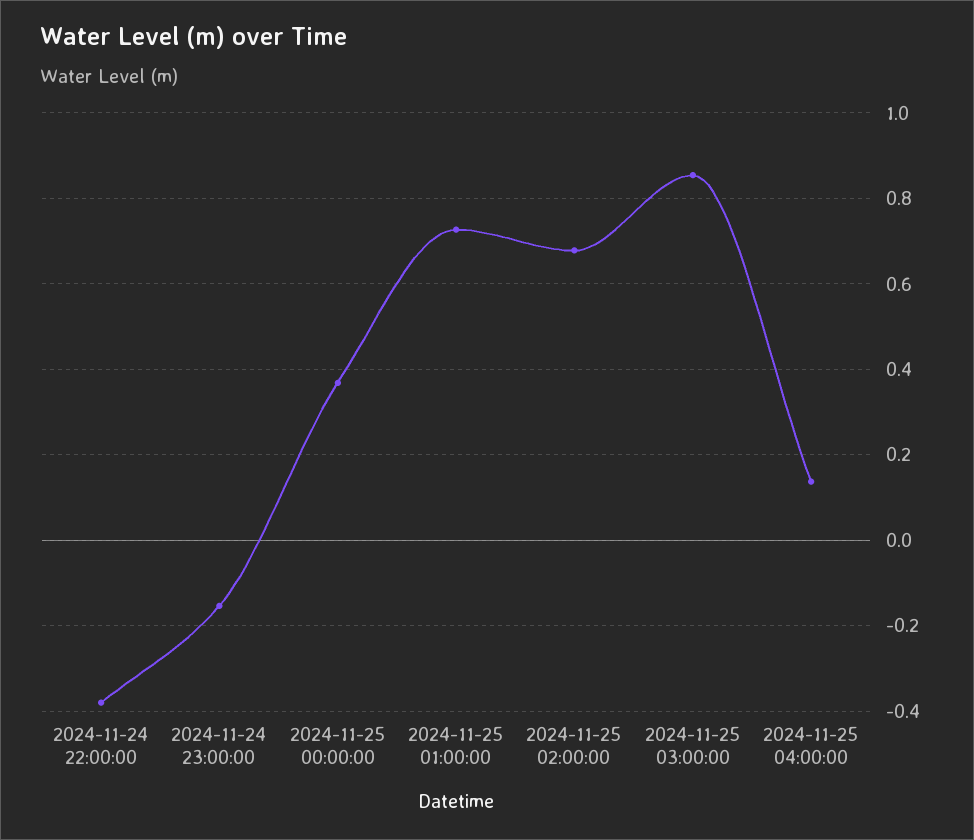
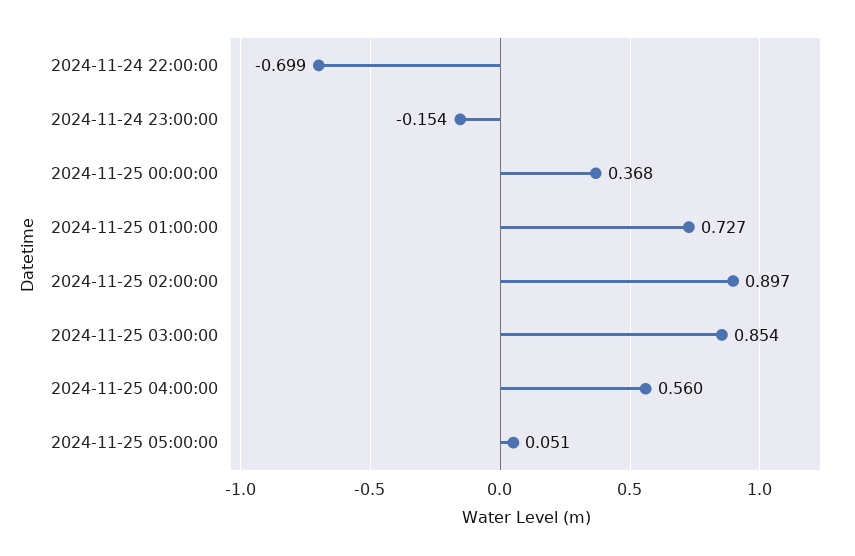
2024-11-24 22:00:00: -0.38 -> -0.699
2024-11-25 02:00:00: 0.68 -> 0.897
2024-11-25 04:00:00: 0.14 -> 0.56
2024-11-25 05:00:00: none -> 0.051

